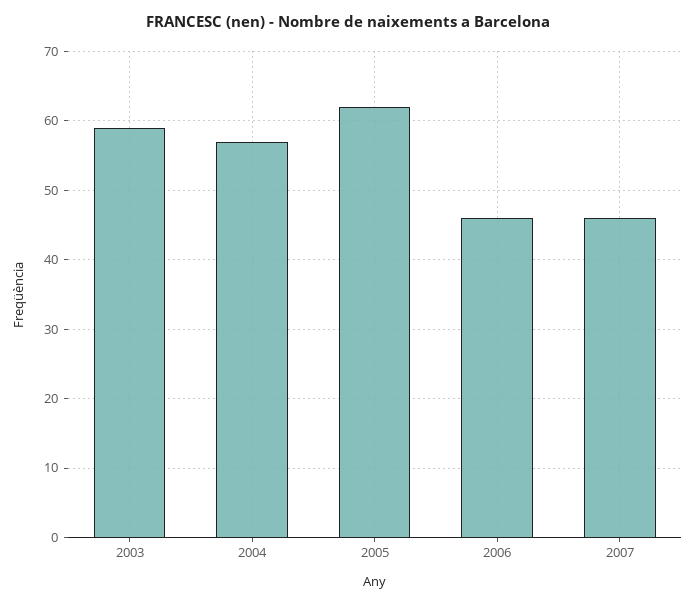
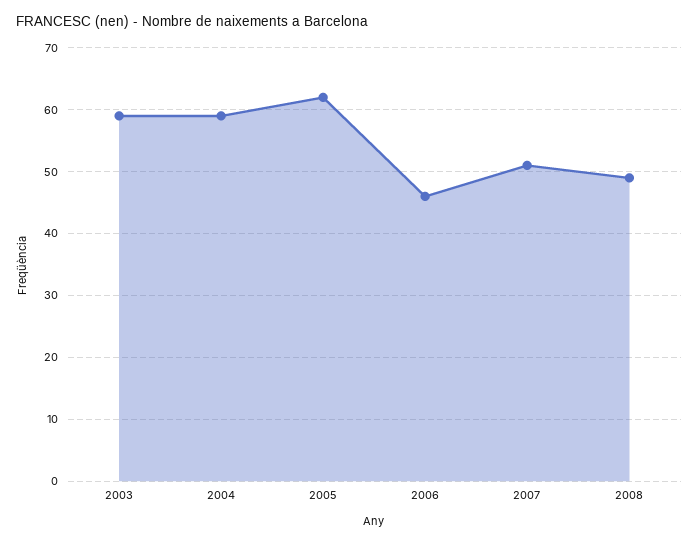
2004: 57 -> 59
2007: 46 -> 51
2008: none -> 49

